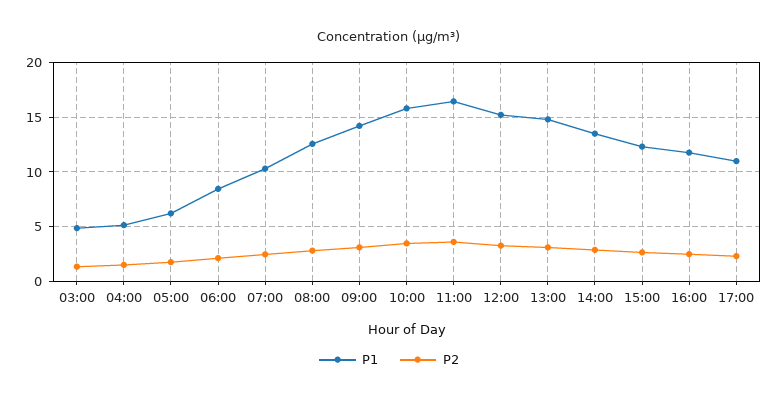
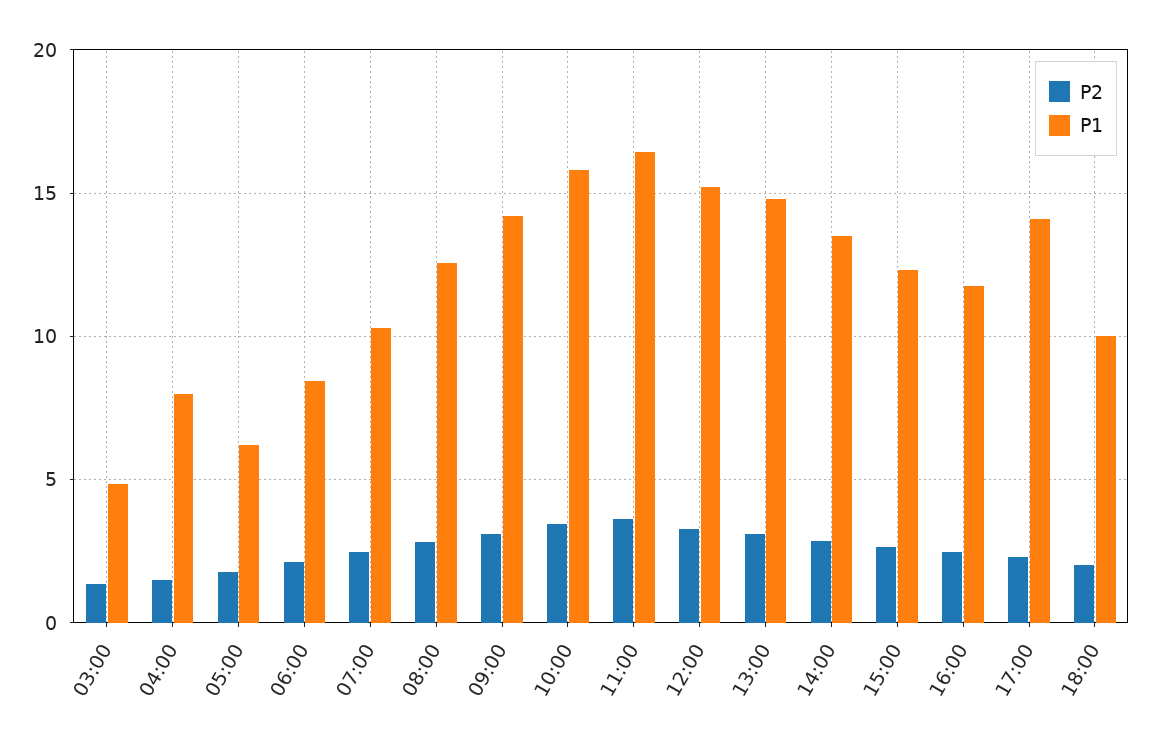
P1, 04:00: 5 -> 8
P1, 17:00: 11 -> 14
P2, 18:00: none -> 2
P1, 18:00: none -> 10

